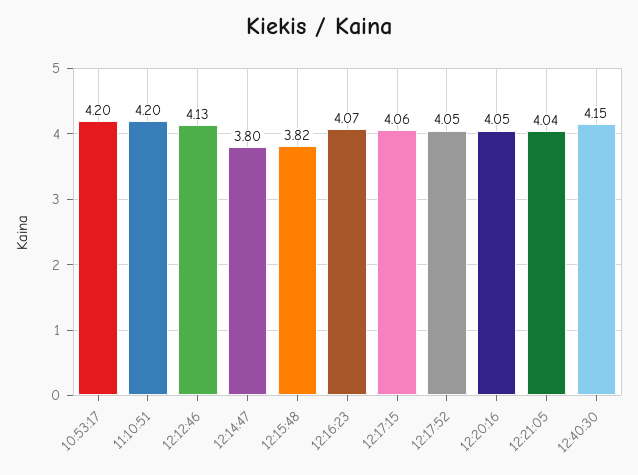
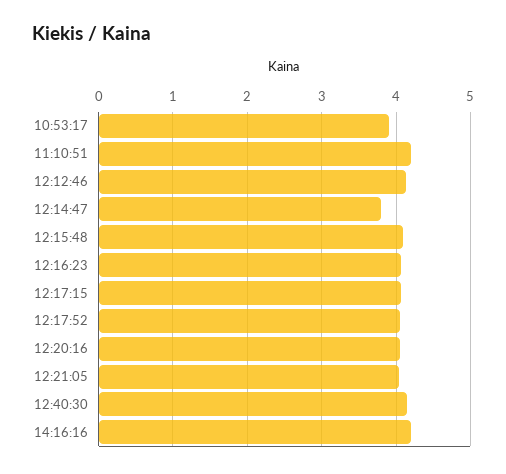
10:53:17: 4.2 -> 3.9
12:15:48: 3.82 -> 4.1
14:16:16: none -> 4.2

